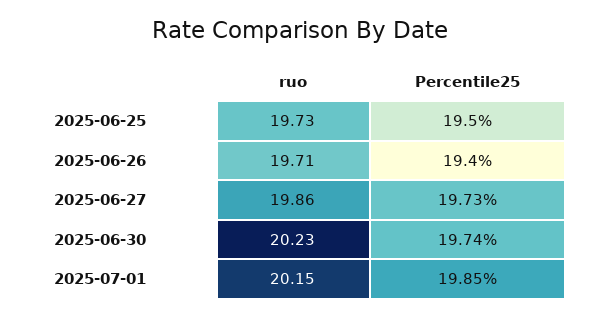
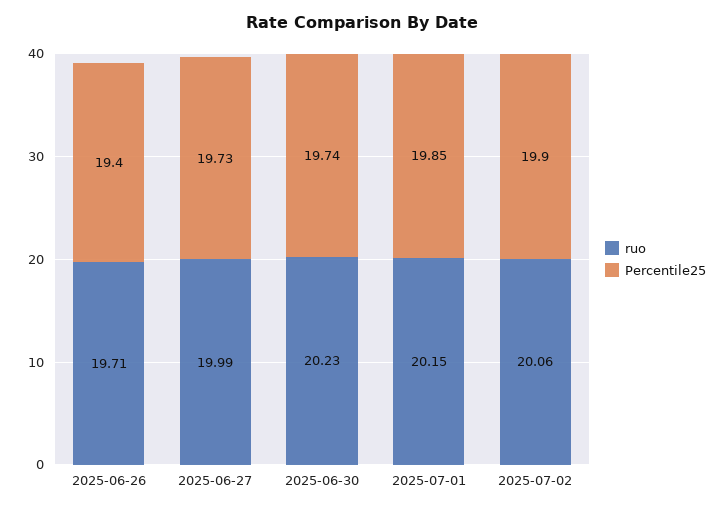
ruo, 2025-06-25: 19.73 -> none
Percentile25, 2025-06-25: 19.5 -> none
ruo, 2025-06-27: 19.86 -> 19.99
ruo, 2025-07-02: none -> 20.06
Percentile25, 2025-07-02: none -> 19.9

